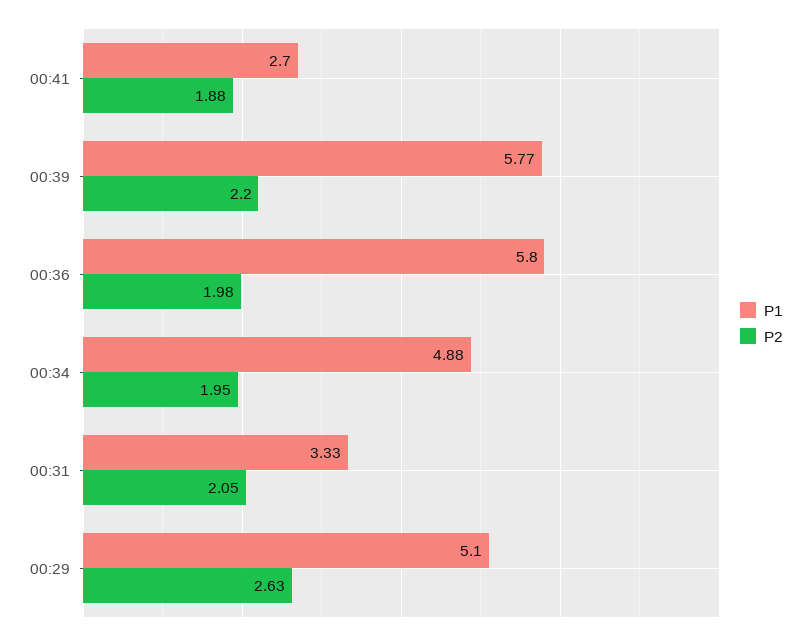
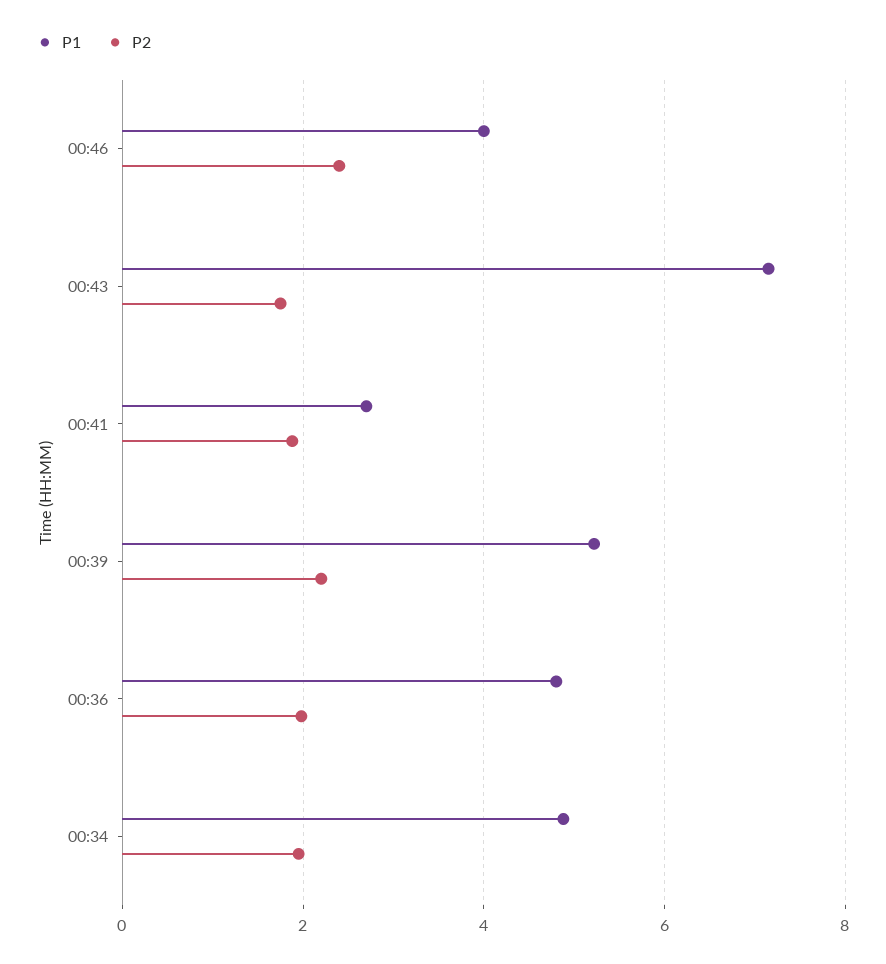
P1, 00:39: 5.77 -> 5.2
P1, 00:36: 5.8 -> 4.8
P1, 00:31: 3.33 -> none
P2, 00:31: 2.05 -> none
P1, 00:29: 5.1 -> none
P2, 00:29: 2.63 -> none
P1, 00:46: none -> 4
P2, 00:46: none -> 2.4
P1, 00:43: none -> 7.2
P2, 00:43: none -> 1.8

